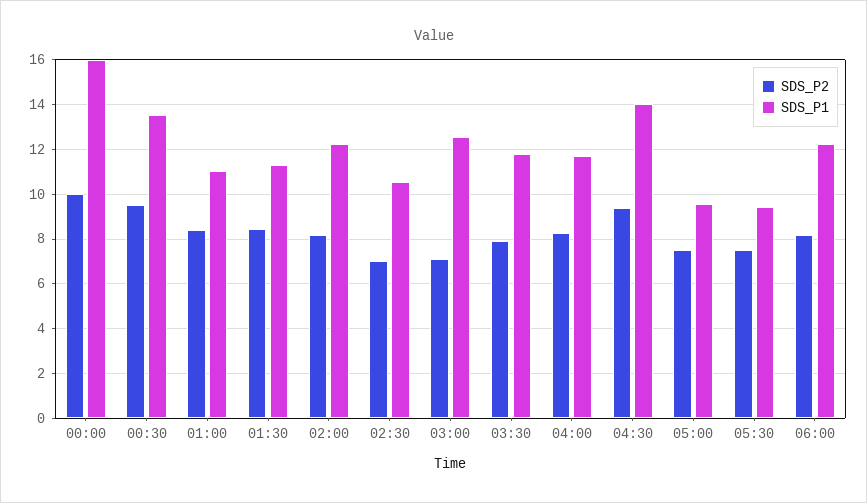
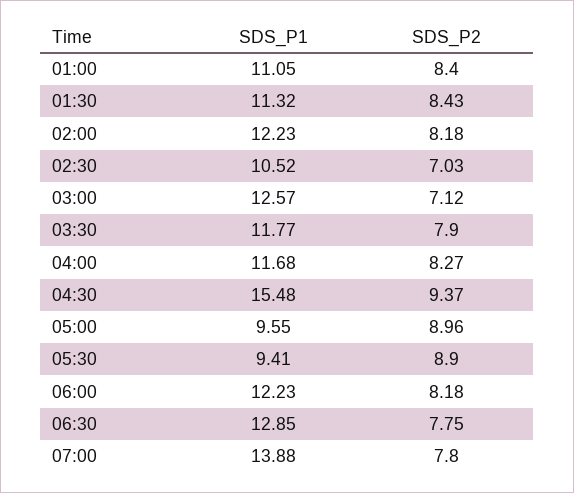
SDS_P2, 00:00: 10 -> none
SDS_P1, 00:00: 16 -> none
SDS_P2, 00:30: 9.5 -> none
SDS_P1, 00:30: 13.5 -> none
SDS_P1, 04:30: 14 -> 15.48
SDS_P2, 05:00: 7.5 -> 8.96
SDS_P2, 05:30: 7.5 -> 8.9
SDS_P1, 06:30: none -> 12.85
SDS_P2, 06:30: none -> 7.75
SDS_P1, 07:00: none -> 13.88
SDS_P2, 07:00: none -> 7.8

